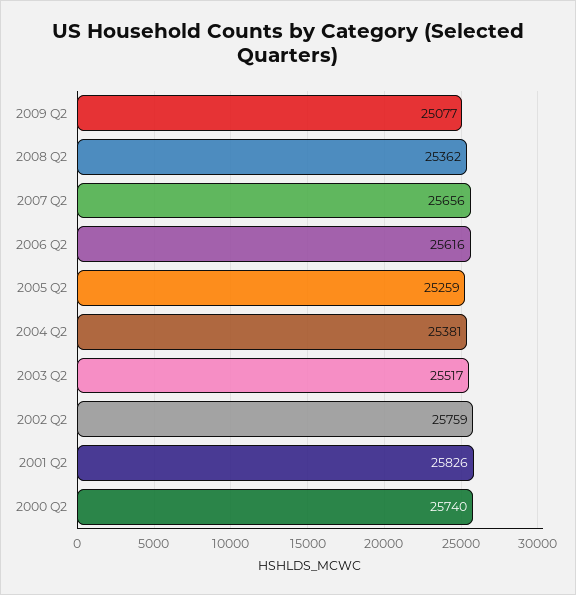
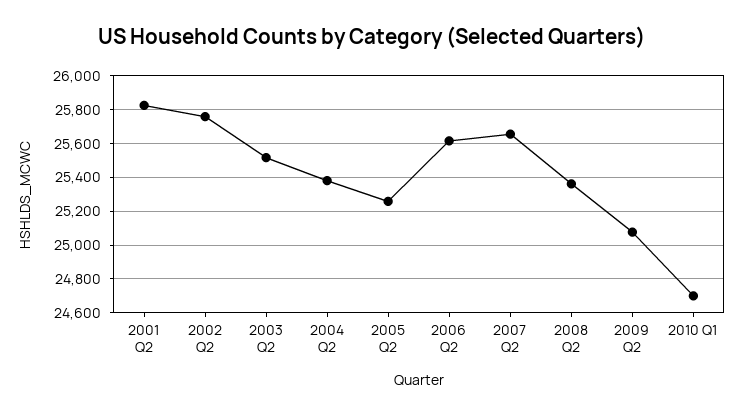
2000 Q2: 25740 -> none
2010 Q1: none -> 24700

